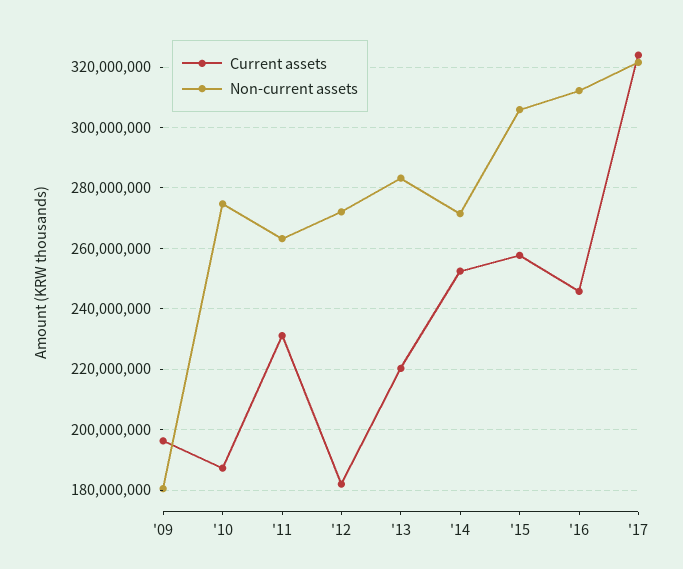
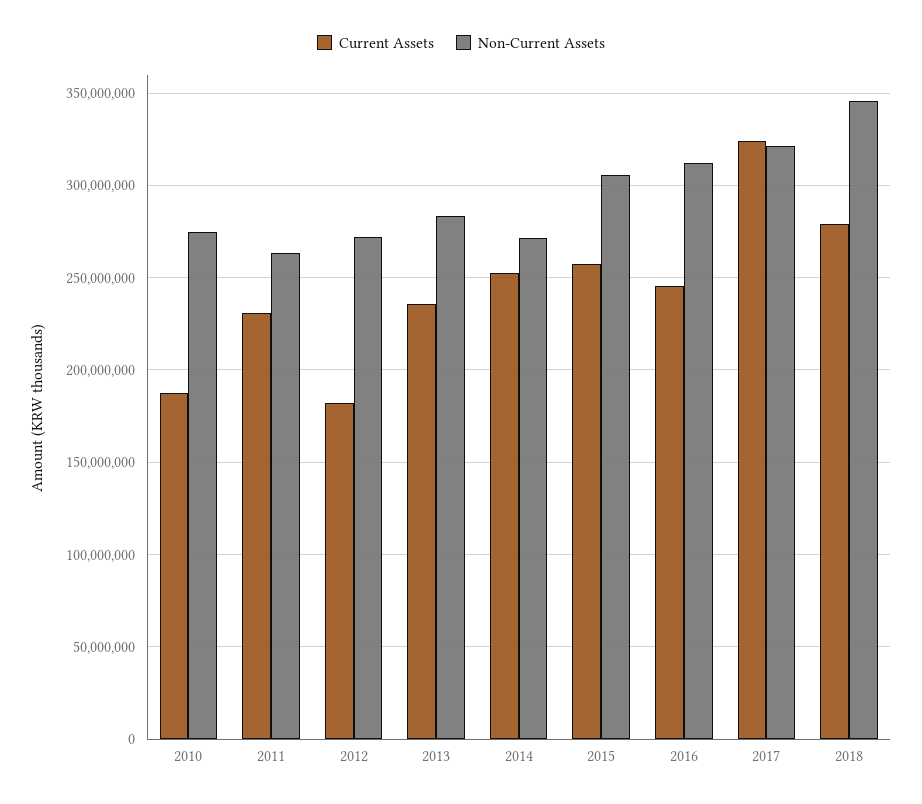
Current assets, '09: 196000000 -> none
Non-current assets, '09: 180000000 -> none
Current assets, '13: 220000000 -> 235000000
Current assets, 2018: none -> 280000000
Non-current assets, 2018: none -> 345000000

